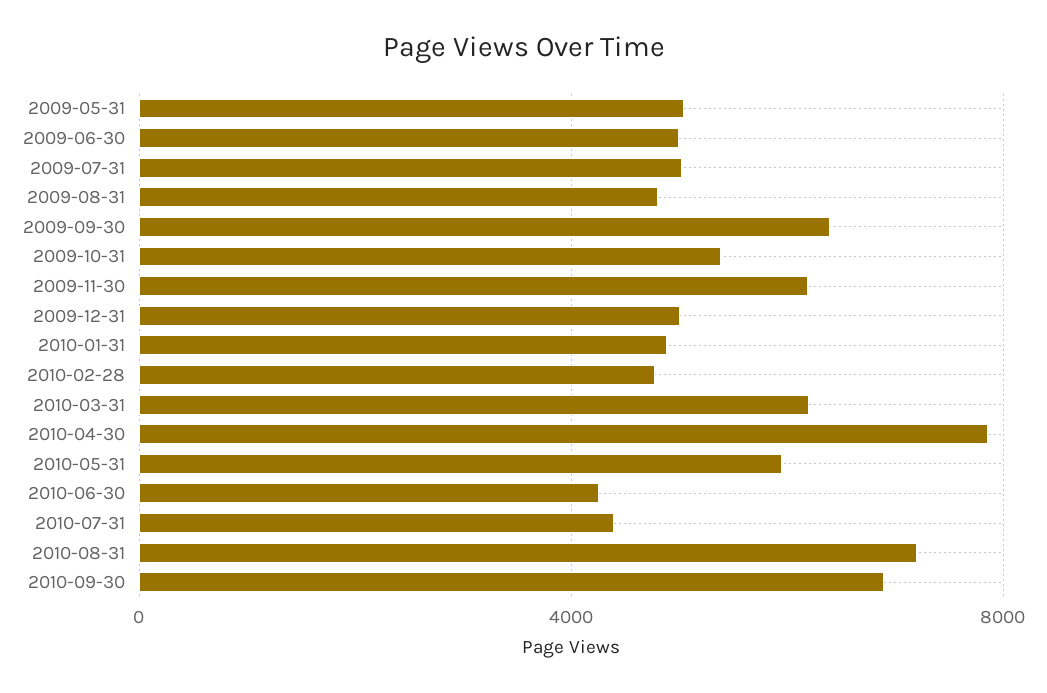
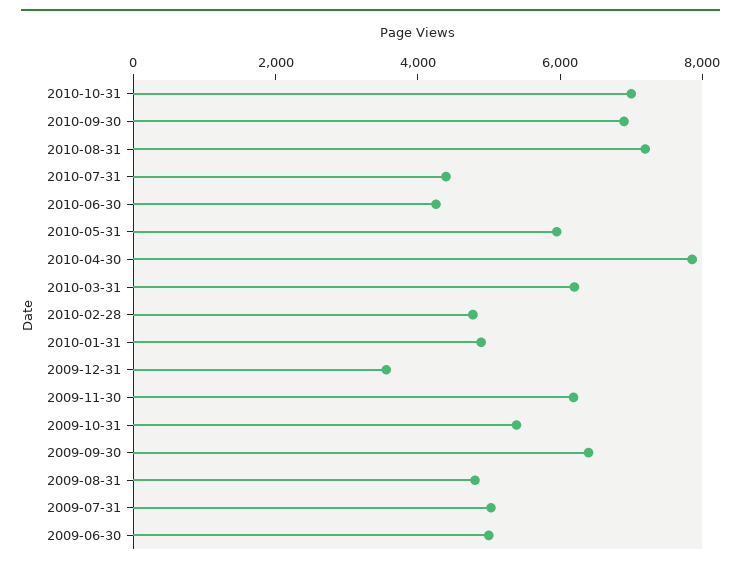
2009-05-31: 5000 -> none
2009-12-31: 5000 -> 3500
2010-10-31: none -> 7000

